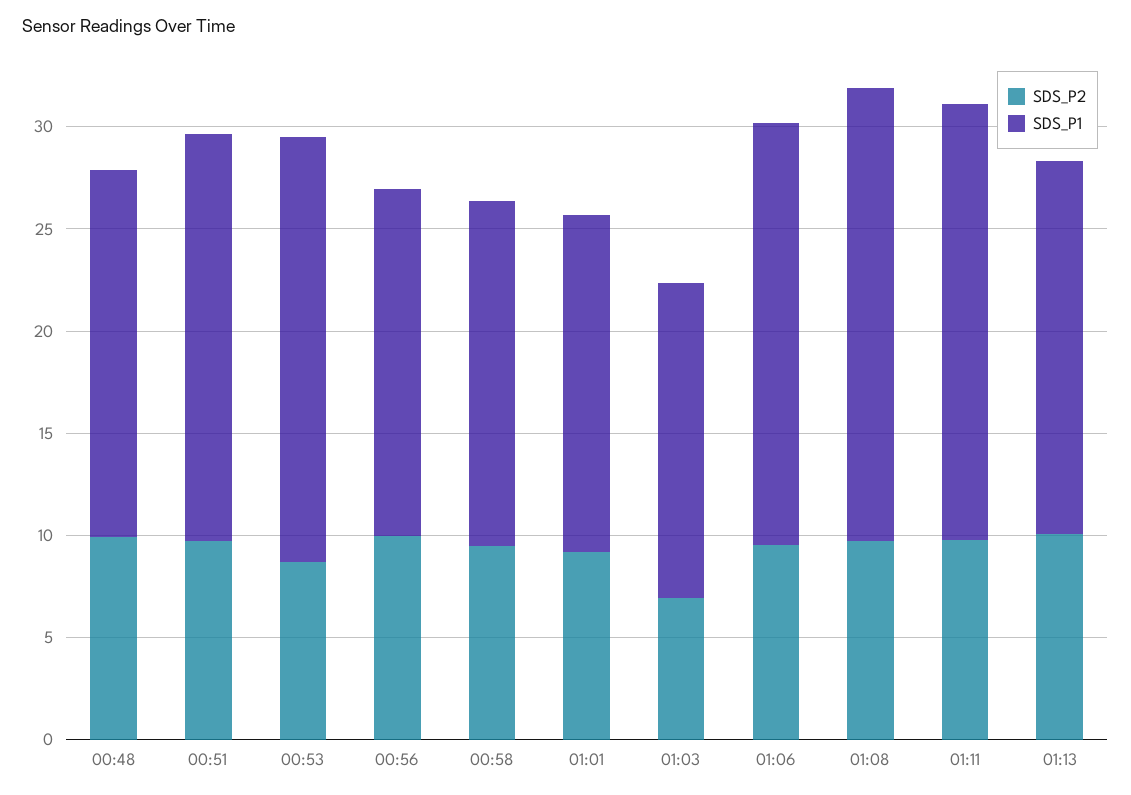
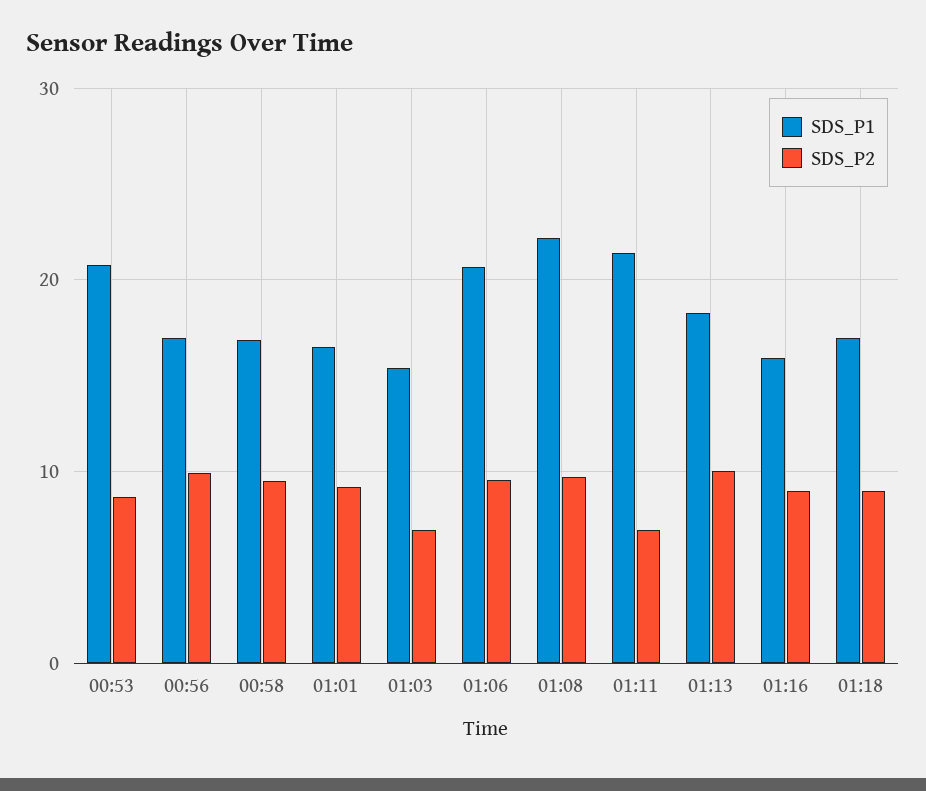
SDS_P2, 00:48: 10 -> none
SDS_P1, 00:48: 18 -> none
SDS_P2, 00:51: 10 -> none
SDS_P1, 00:51: 20 -> none
SDS_P2, 01:11: 10 -> 7
SDS_P1, 01:16: none -> 16
SDS_P2, 01:16: none -> 9
SDS_P1, 01:18: none -> 17
SDS_P2, 01:18: none -> 9

